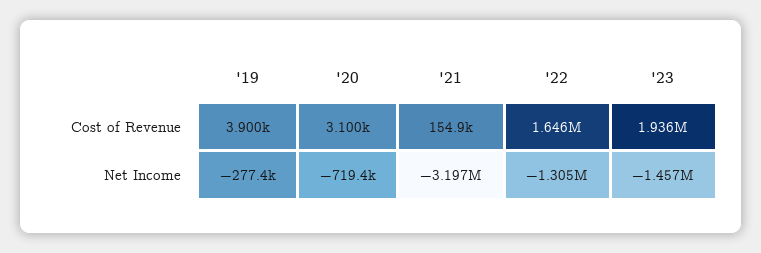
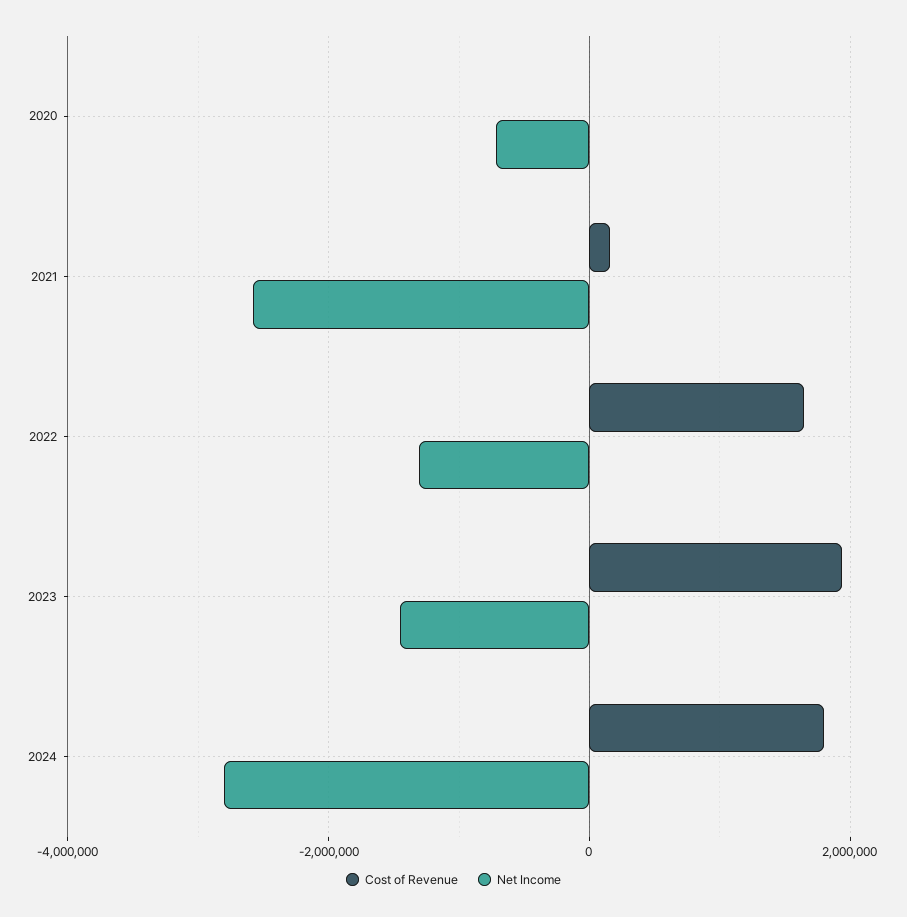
Cost of Revenue, '19: 3900 -> none
Net Income, '19: -277400 -> none
Net Income, '21: -3197000 -> -2600000
Cost of Revenue, 2024: none -> 1800000
Net Income, 2024: none -> -2800000

